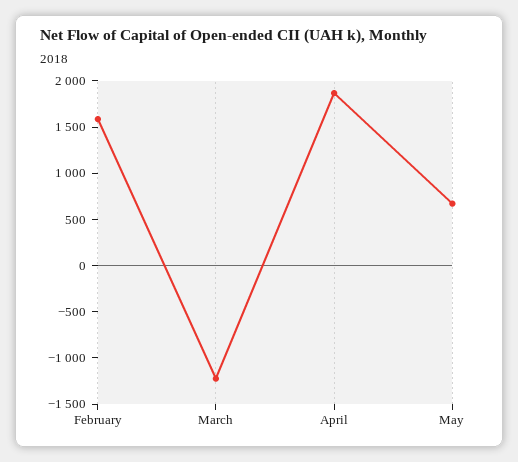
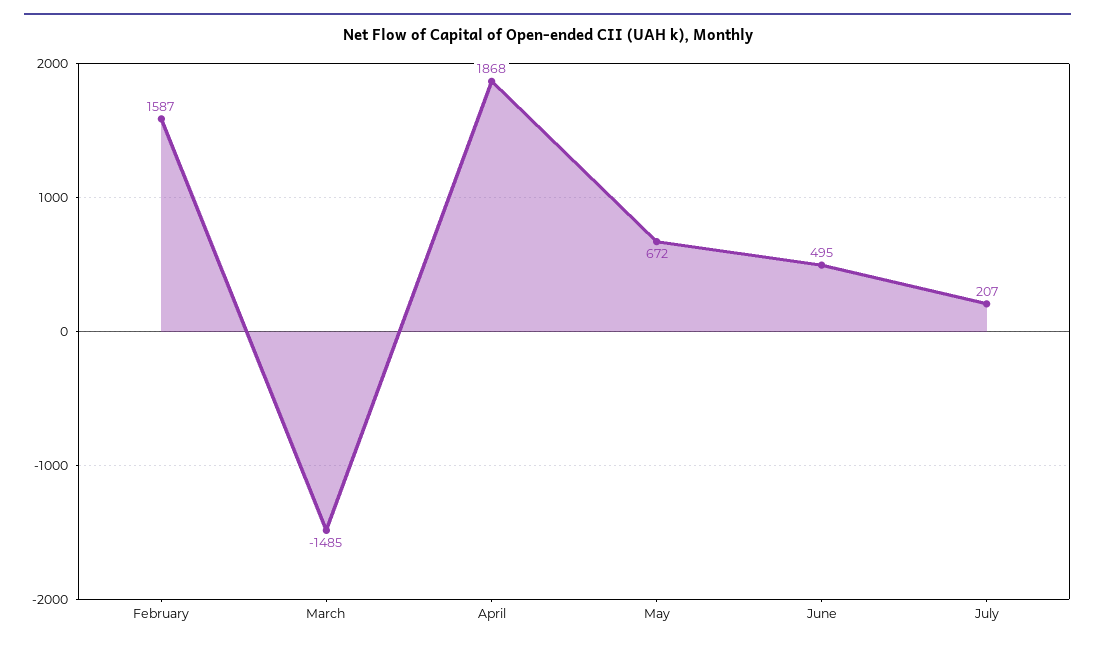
March: -1200 -> -1485
June: none -> 495
July: none -> 207

